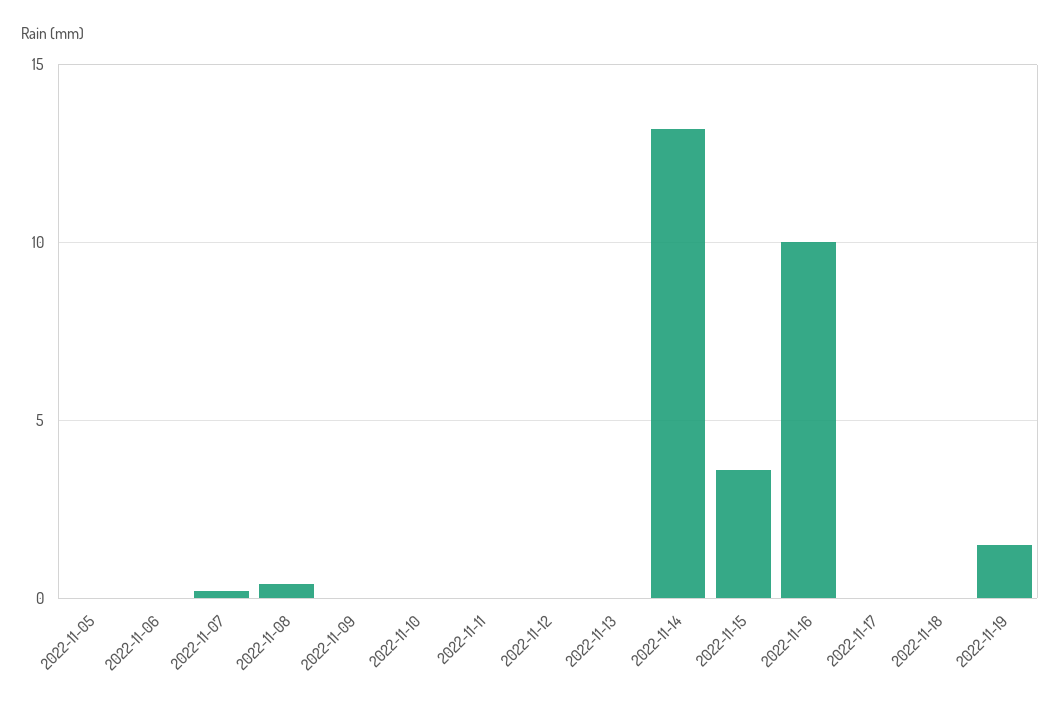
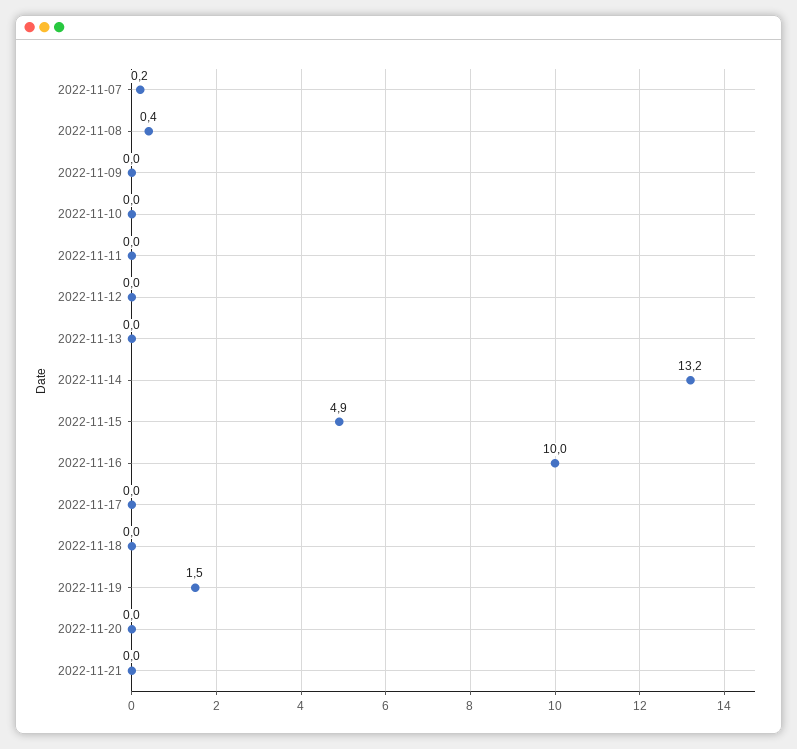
2022-11-05: 0 -> none
2022-11-06: 0 -> none
2022-11-15: 3.5 -> 4.9
2022-11-20: none -> 0
2022-11-21: none -> 0

